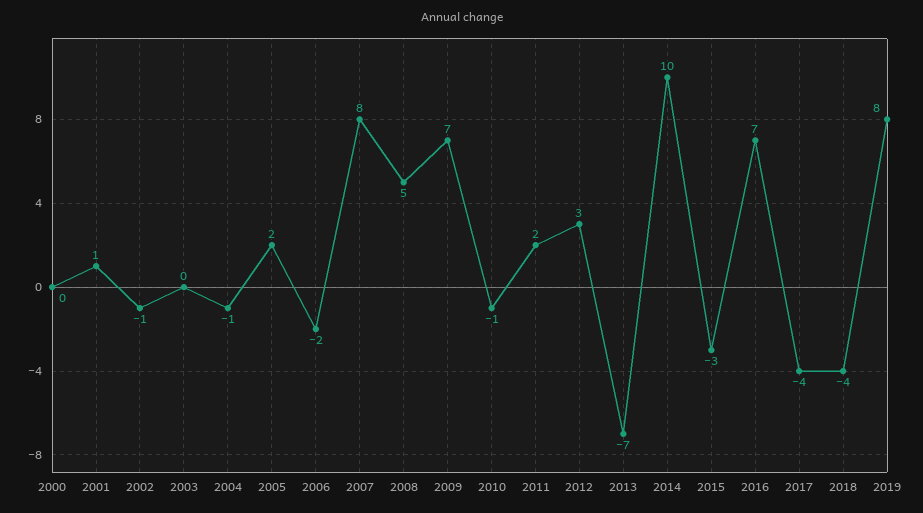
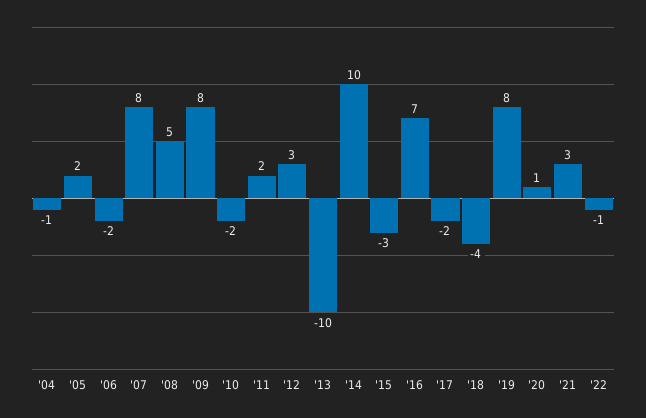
2000: 0 -> none
2001: 1 -> none
2002: -1 -> none
2003: 0 -> none
2009: 7 -> 8
2010: -1 -> -2
2013: -7 -> -10
2017: -4 -> -2
'20: none -> 1
'21: none -> 3
'22: none -> -1

